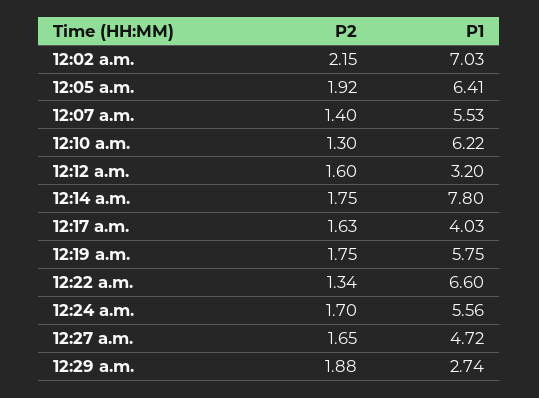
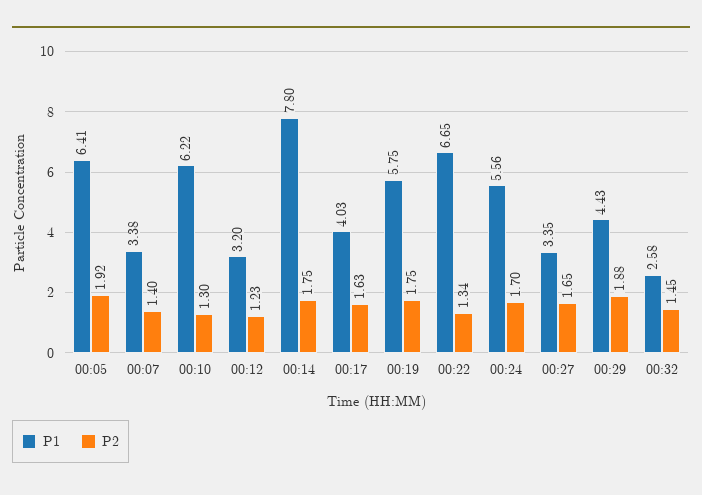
P2, 12:02 a.m.: 2.15 -> none
P1, 12:02 a.m.: 7.03 -> none
P1, 12:07 a.m.: 5.53 -> 3.38
P2, 12:12 a.m.: 1.6 -> 1.23
P1, 12:22 a.m.: 6.6 -> 6.65
P1, 12:27 a.m.: 4.72 -> 3.35
P1, 12:29 a.m.: 2.74 -> 4.43
P1, 00:32: none -> 2.58
P2, 00:32: none -> 1.45

